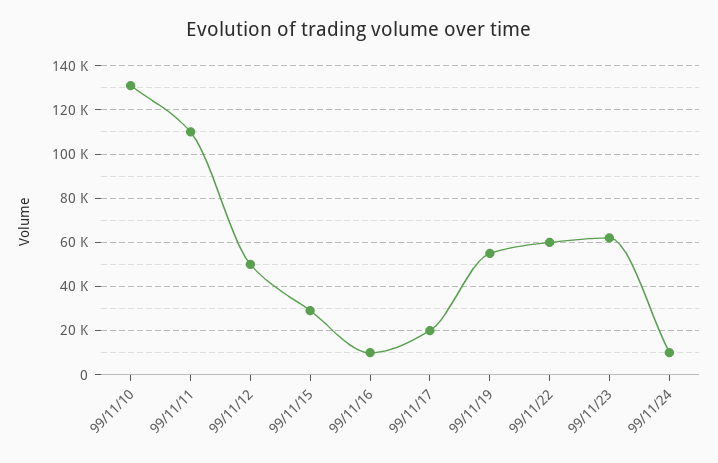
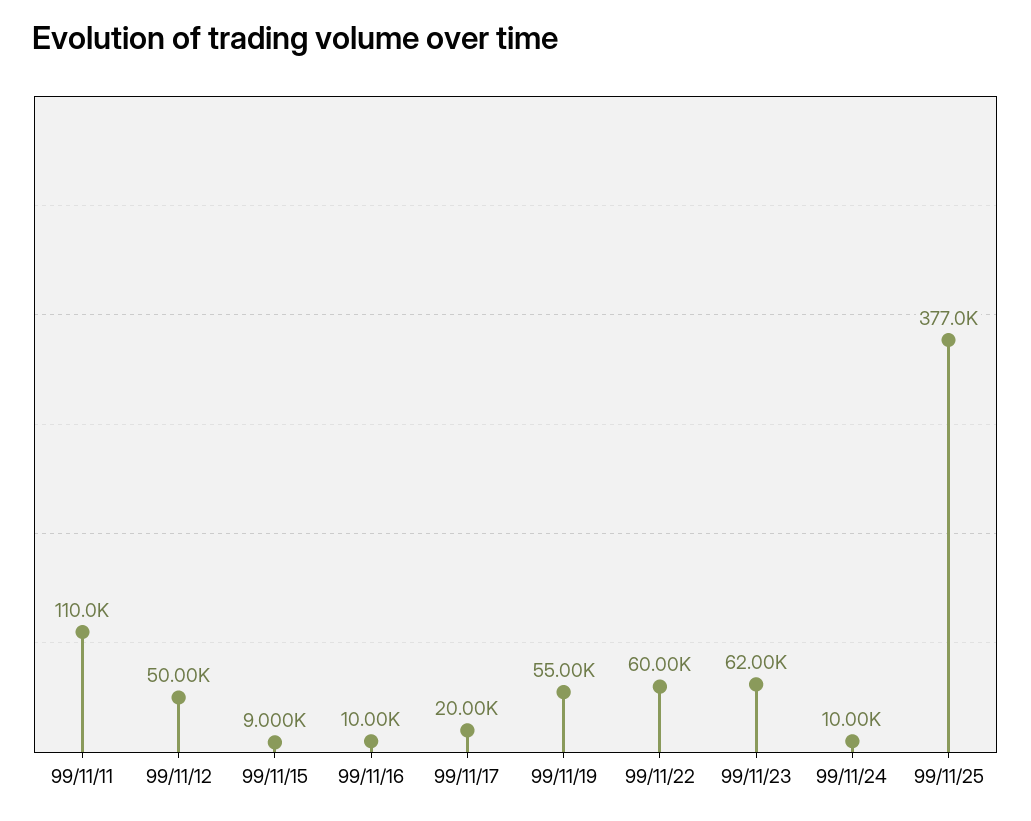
99/11/10: 130000 -> none
99/11/15: 30000 -> 9000
99/11/25: none -> 377000

